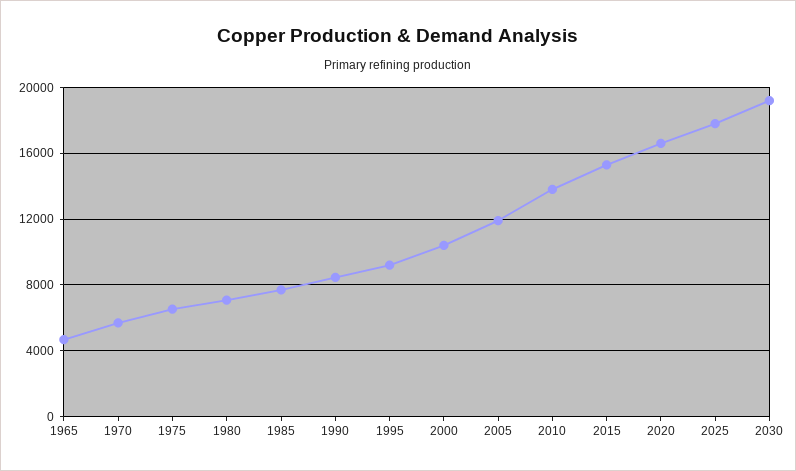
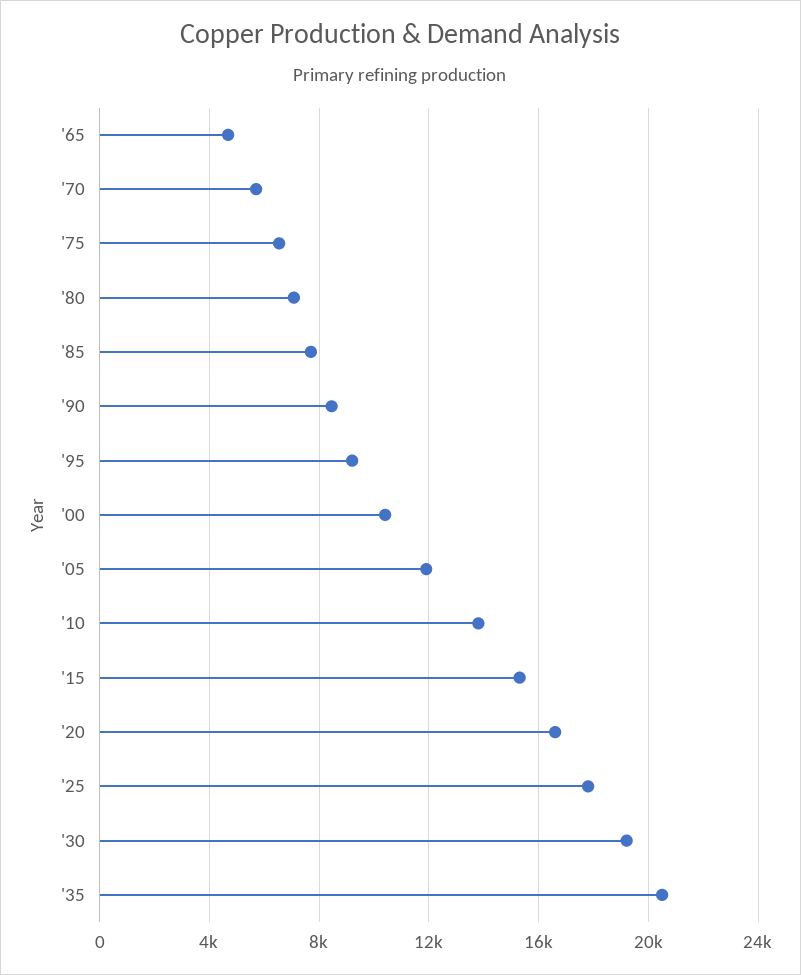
'35: none -> 20500

